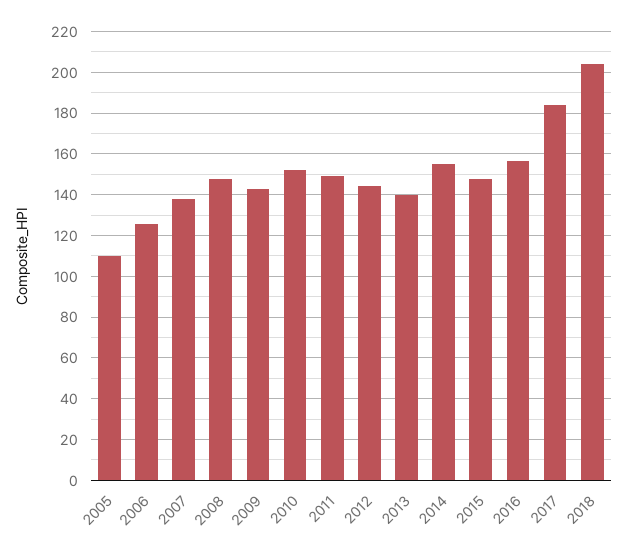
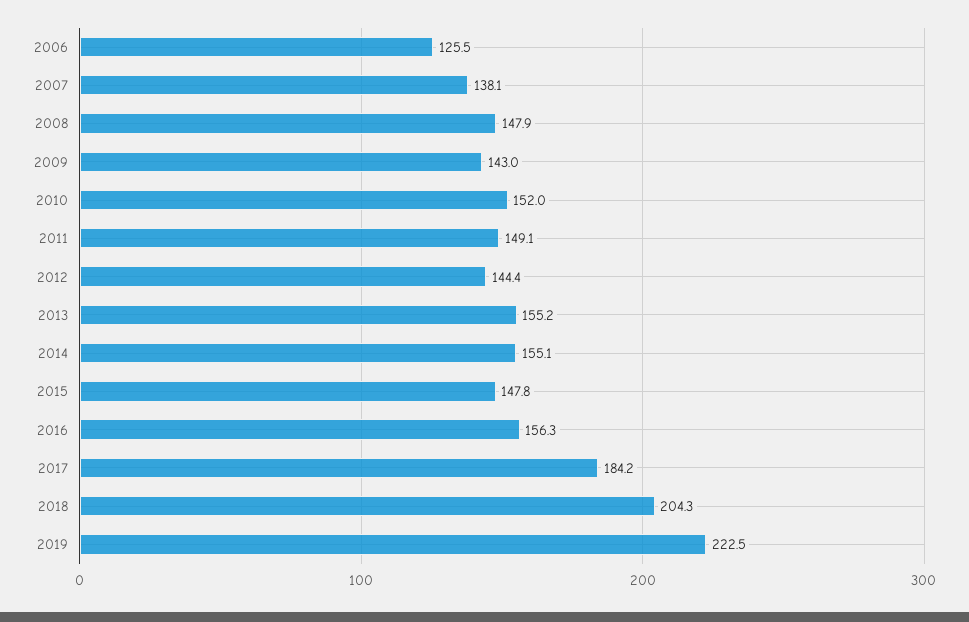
2005: 110 -> none
2013: 140 -> 155.2
2019: none -> 222.5

